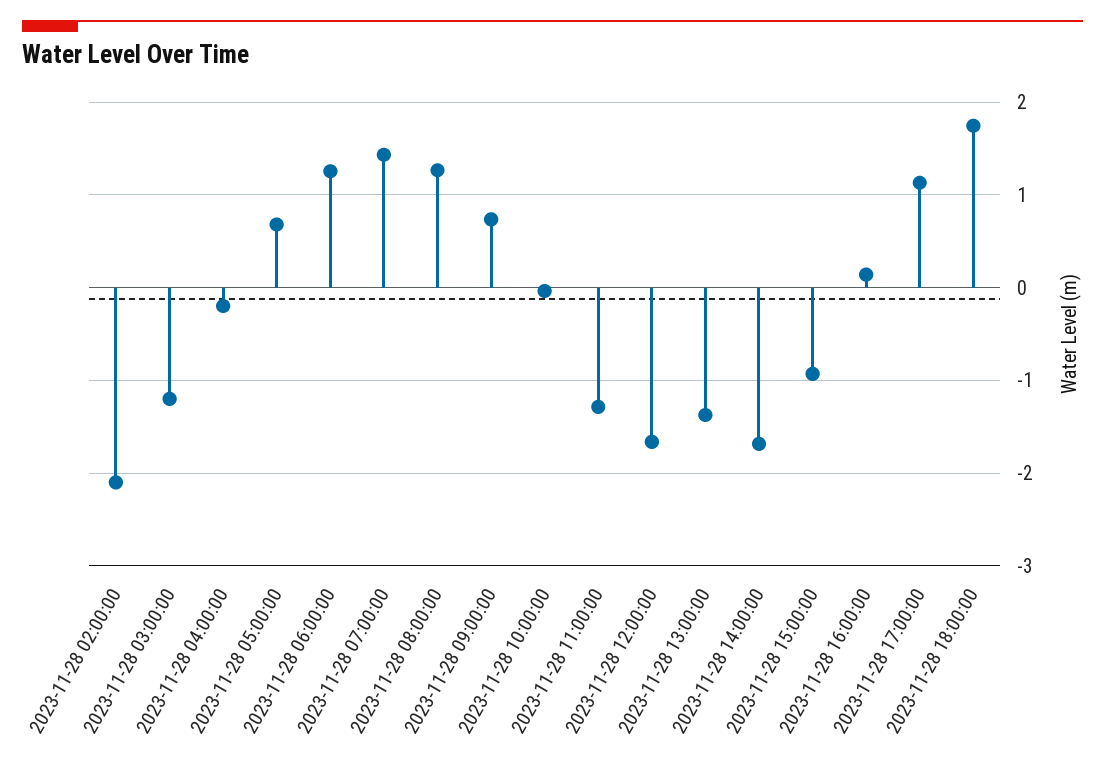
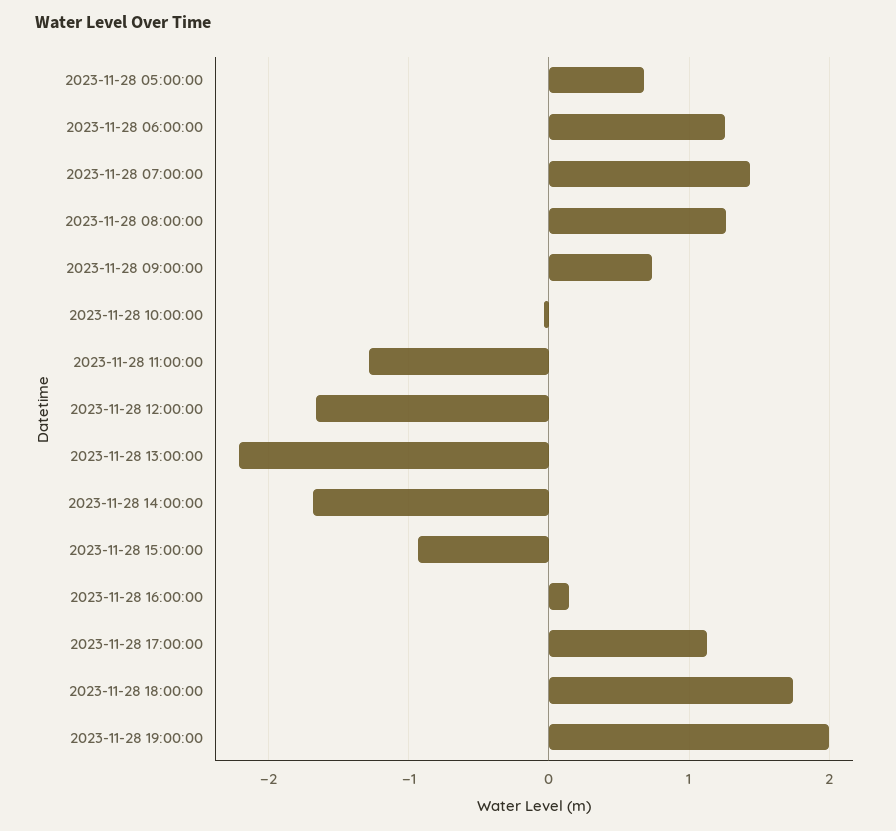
2023-11-28 02:00:00: -2.1 -> none
2023-11-28 03:00:00: -1.2 -> none
2023-11-28 04:00:00: -0.2 -> none
2023-11-28 13:00:00: -1.4 -> -2.2
2023-11-28 19:00:00: none -> 2

